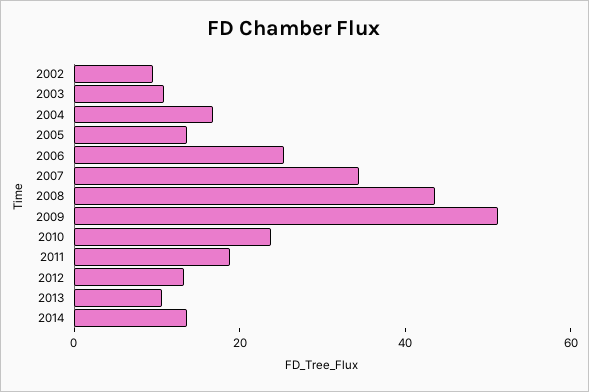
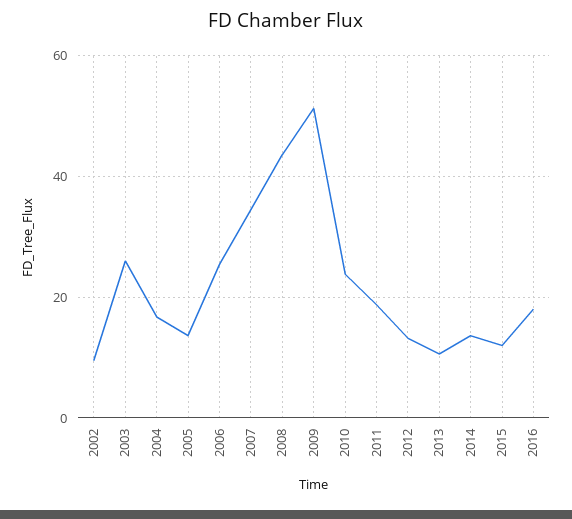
2003: 10 -> 26
2015: none -> 12
2016: none -> 18

